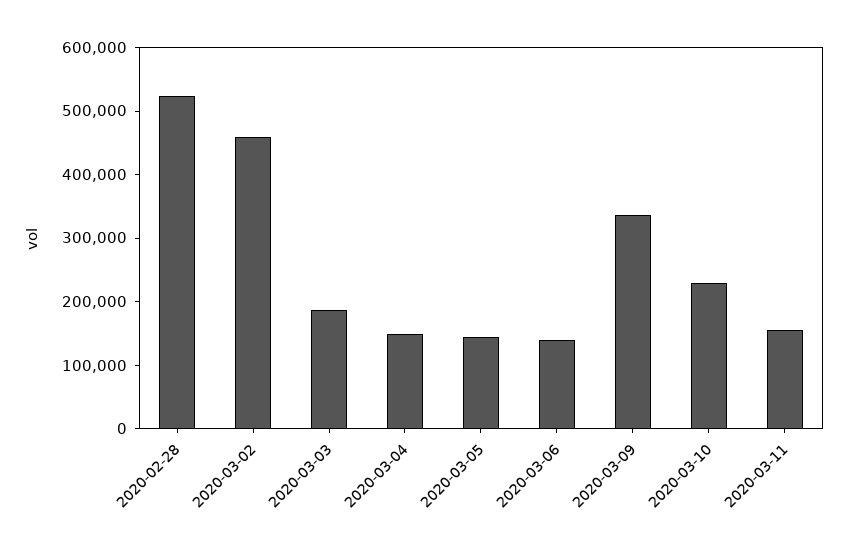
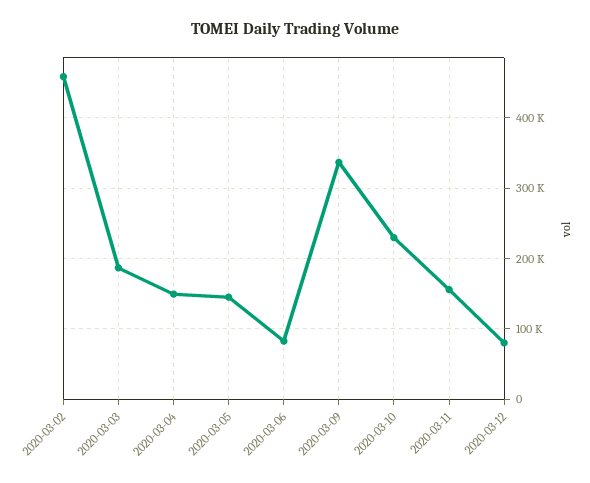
2020-02-28: 520000 -> none
2020-03-06: 140000 -> 80000
2020-03-12: none -> 80000

